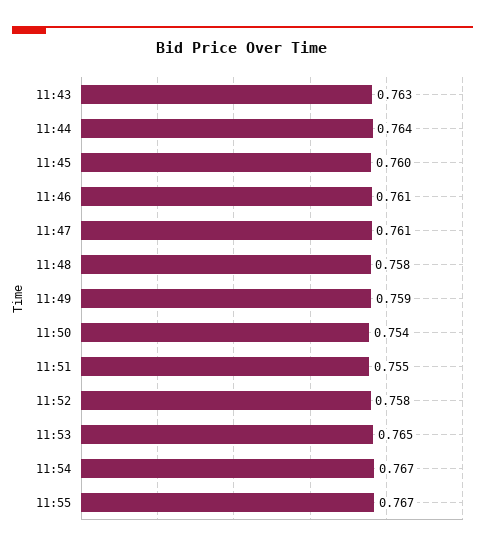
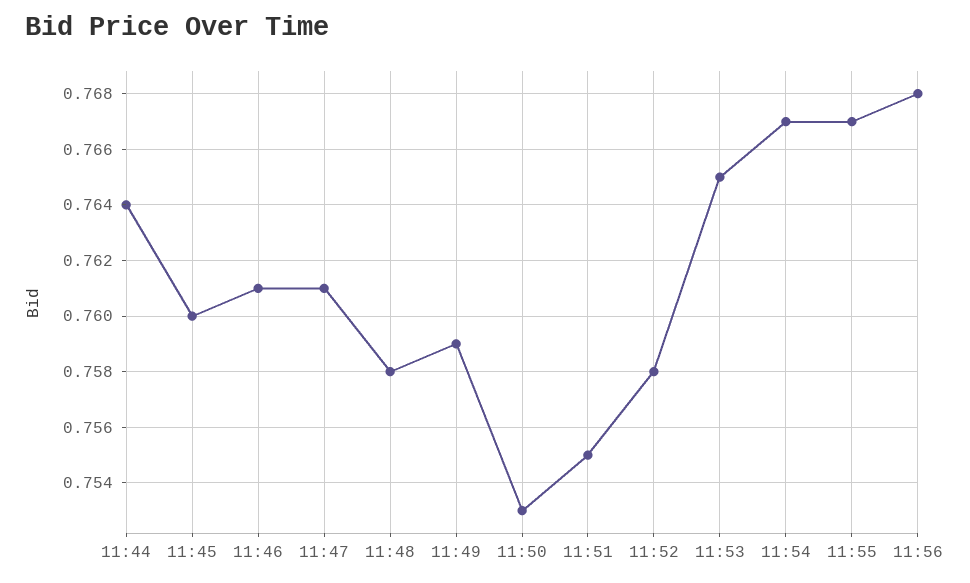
11:43: 0.763 -> none
11:50: 0.754 -> 0.753
11:56: none -> 0.768

